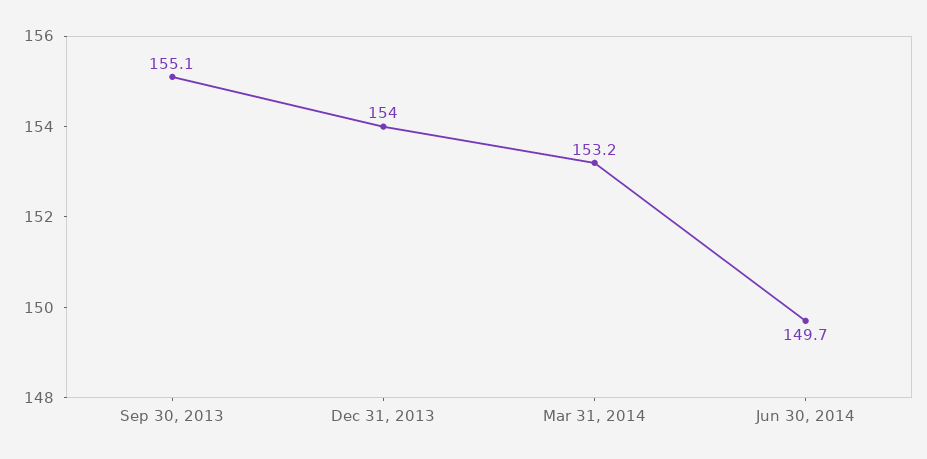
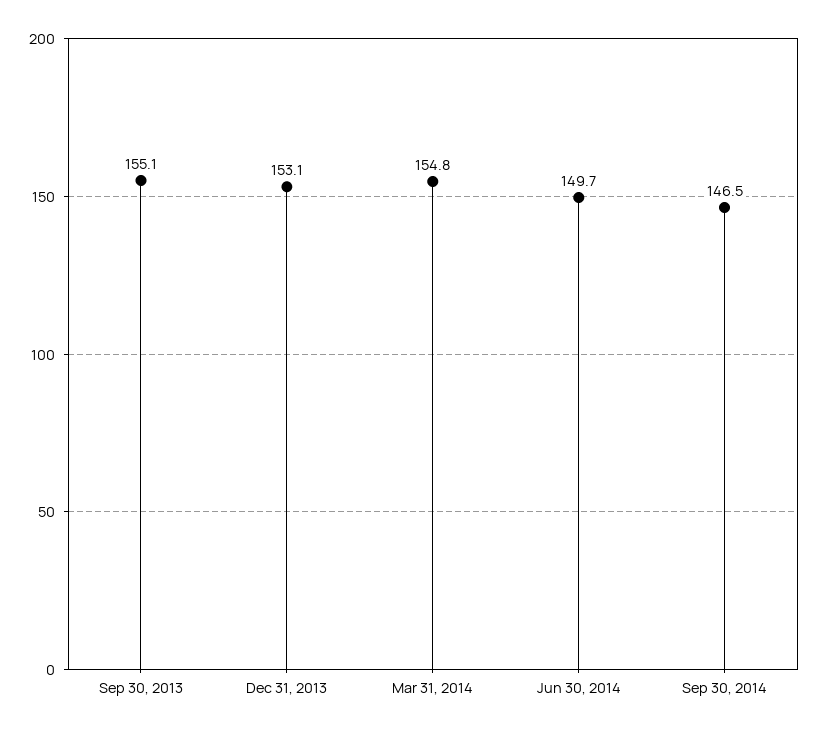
Dec 31, 2013: 154 -> 153.1
Mar 31, 2014: 153.2 -> 154.8
Sep 30, 2014: none -> 146.5

